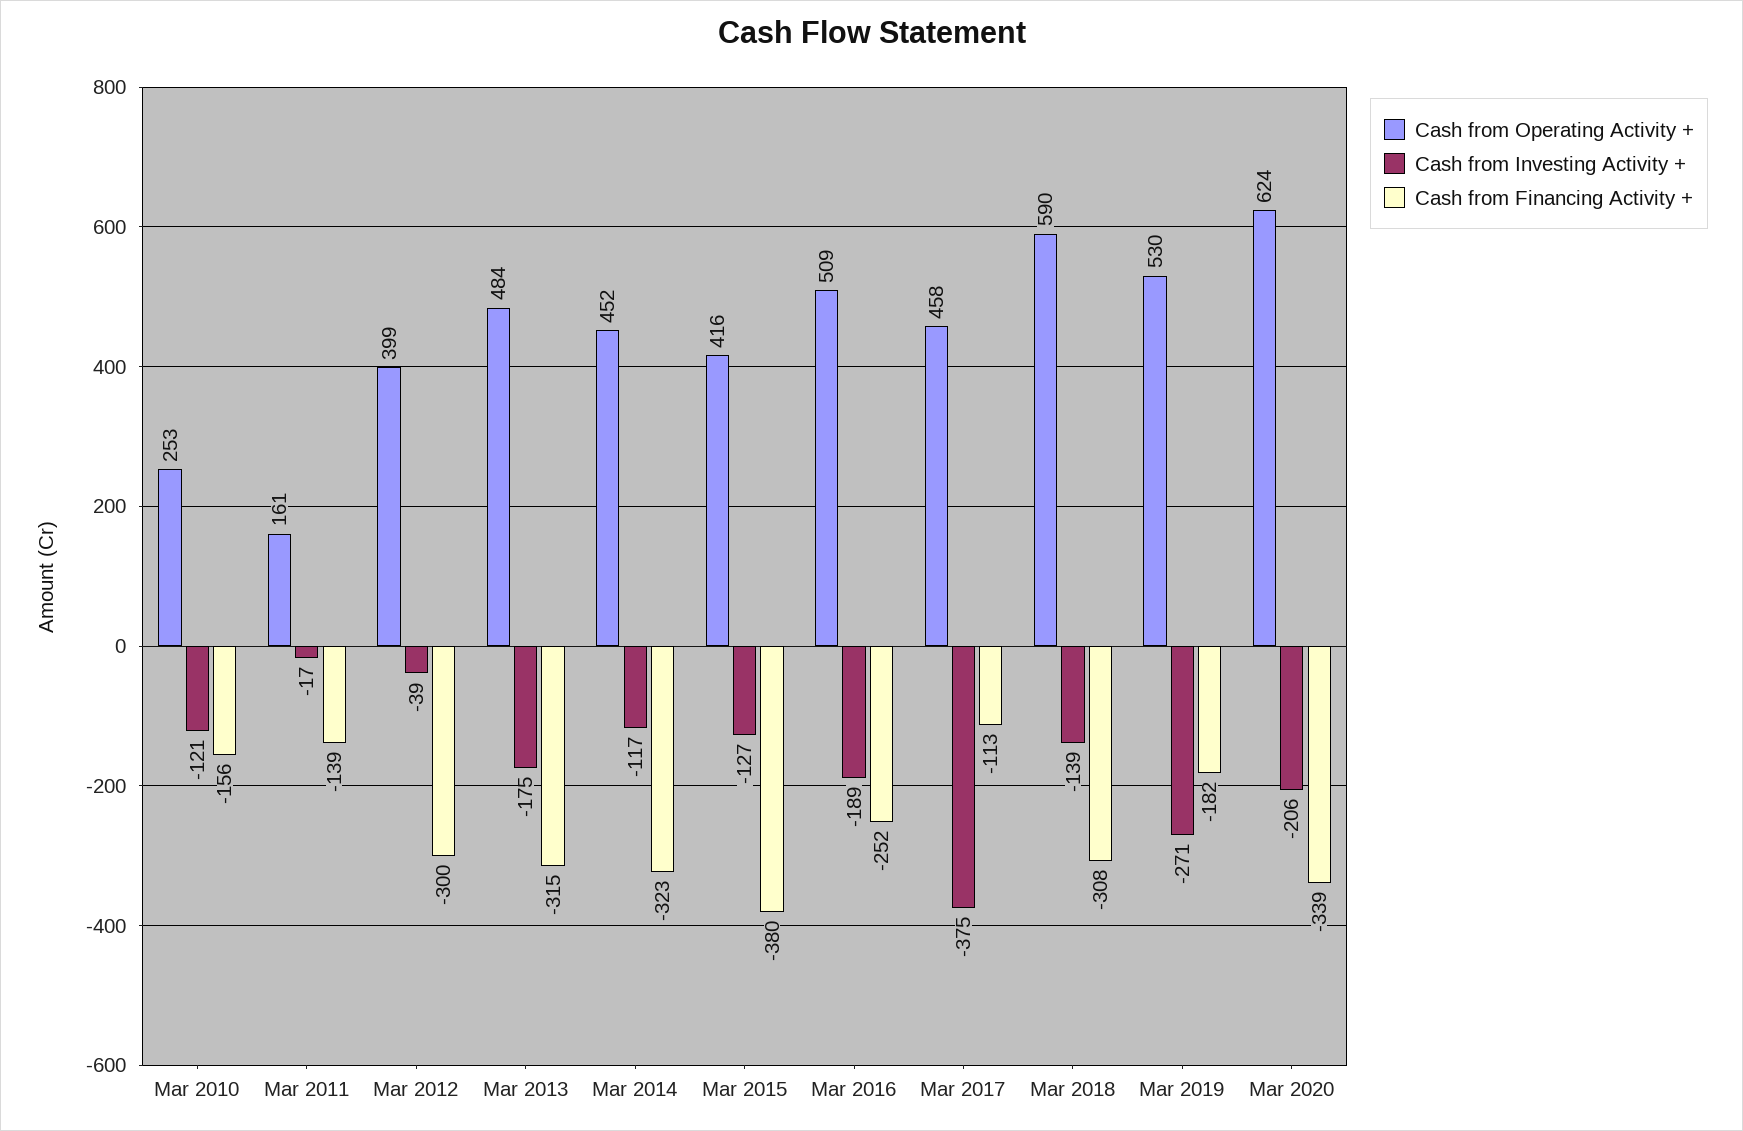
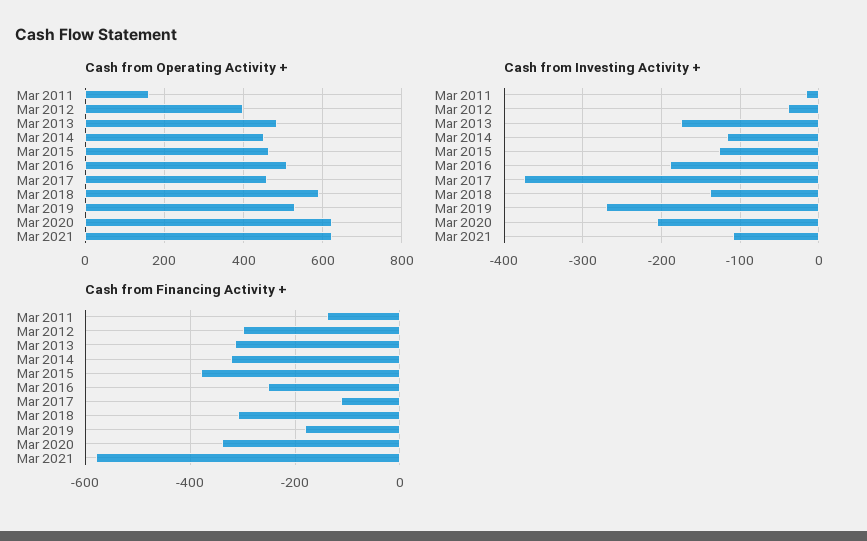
Cash from Operating Activity +, Mar 2010: 253 -> none
Cash from Investing Activity +, Mar 2010: -121 -> none
Cash from Financing Activity +, Mar 2010: -156 -> none
Cash from Operating Activity +, Mar 2015: 416 -> 460
Cash from Operating Activity +, Mar 2021: none -> 620
Cash from Investing Activity +, Mar 2021: none -> -110
Cash from Financing Activity +, Mar 2021: none -> -580

